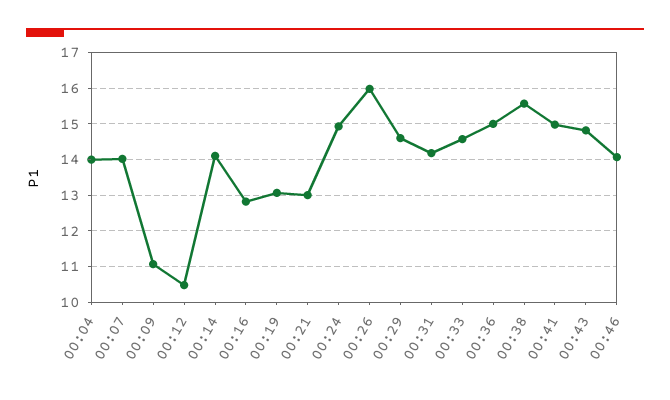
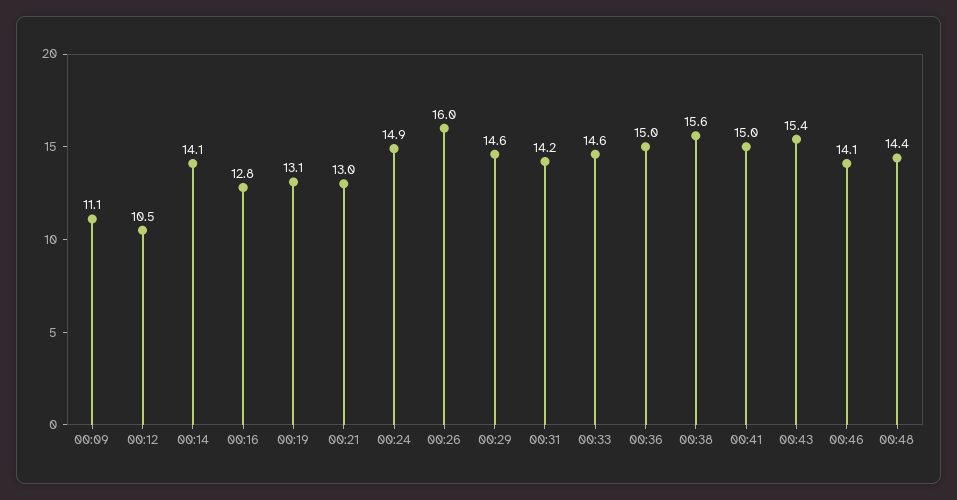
00:04: 14 -> none
00:07: 14 -> none
00:43: 14.8 -> 15.4
00:48: none -> 14.4

